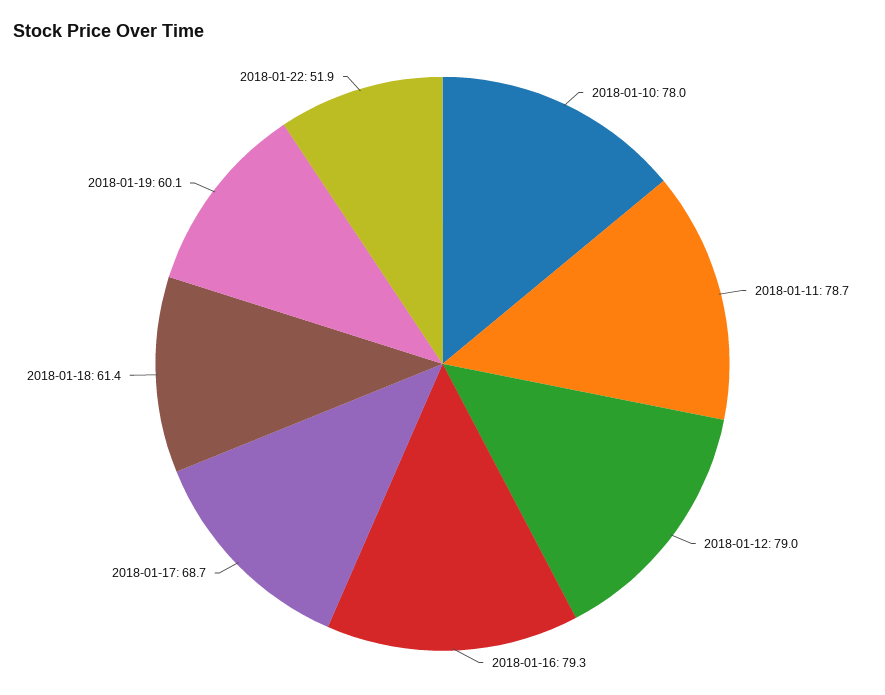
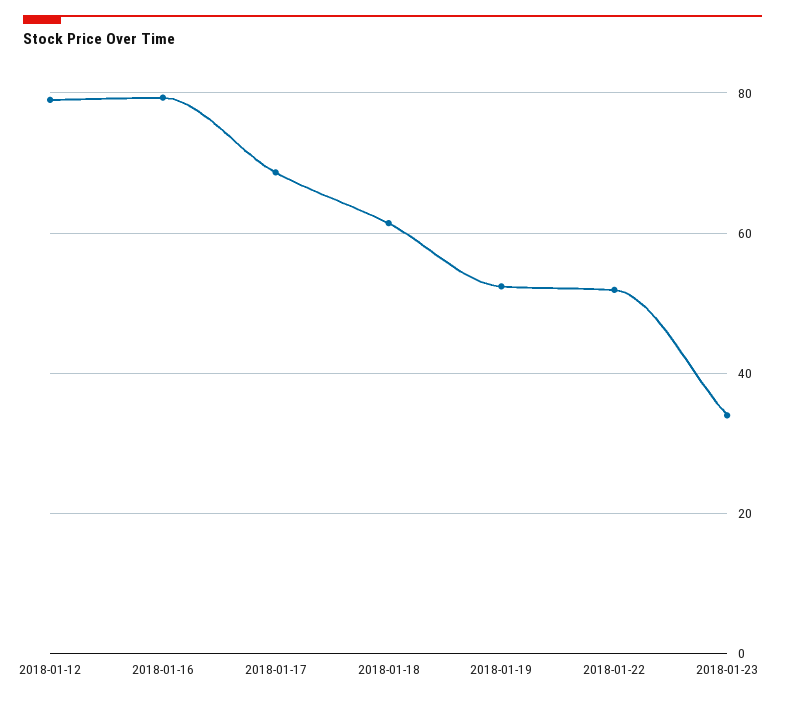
2018-01-10: 78 -> none
2018-01-11: 78.7 -> none
2018-01-19: 60.1 -> 52
2018-01-23: none -> 34

